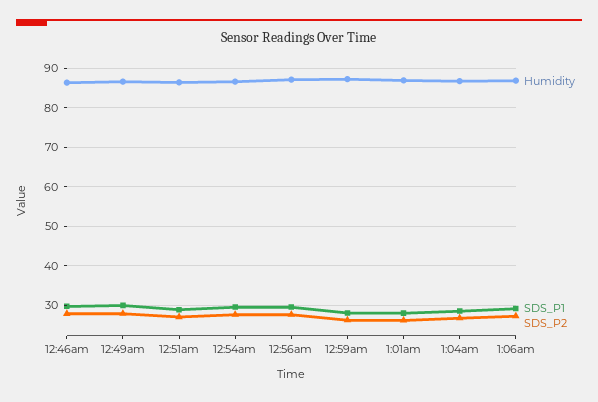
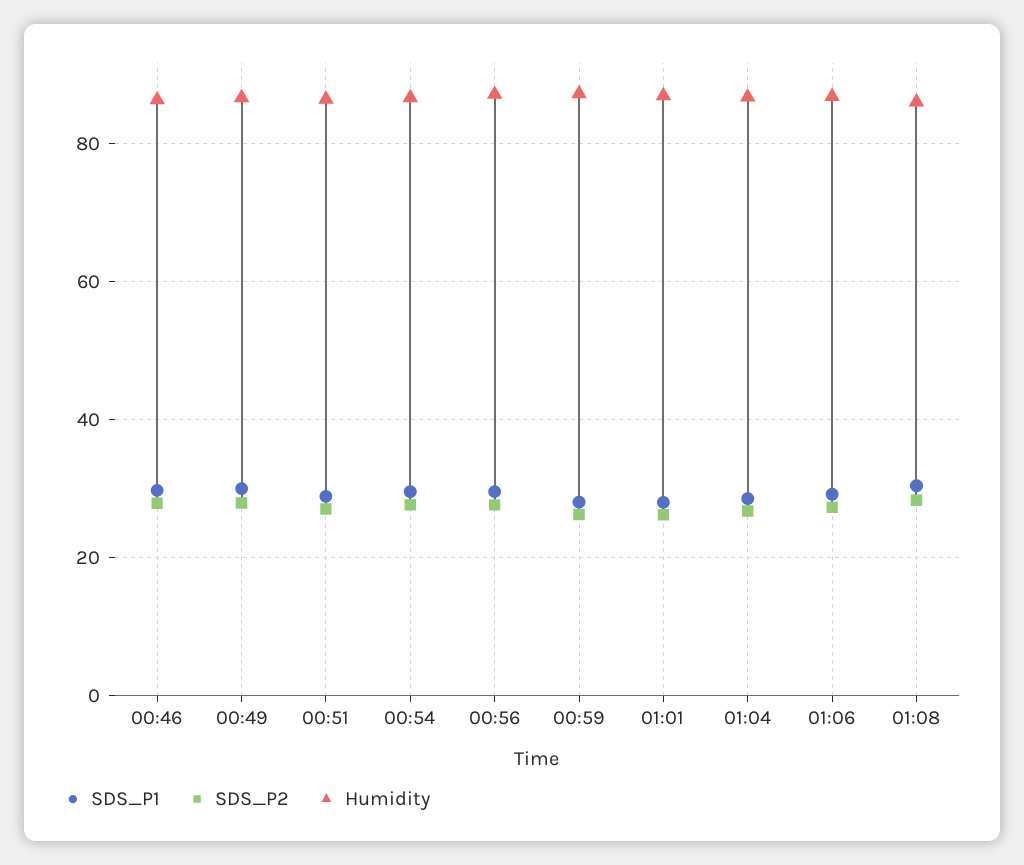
SDS_P1, 01:08: none -> 30
SDS_P2, 01:08: none -> 28
Humidity, 01:08: none -> 86

